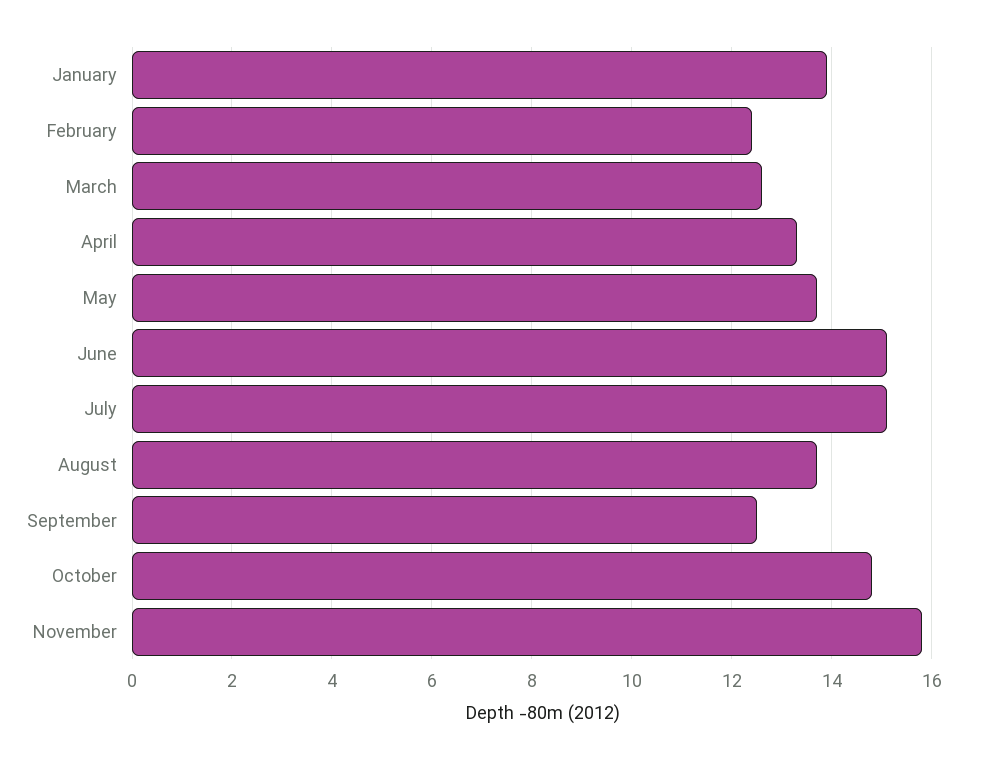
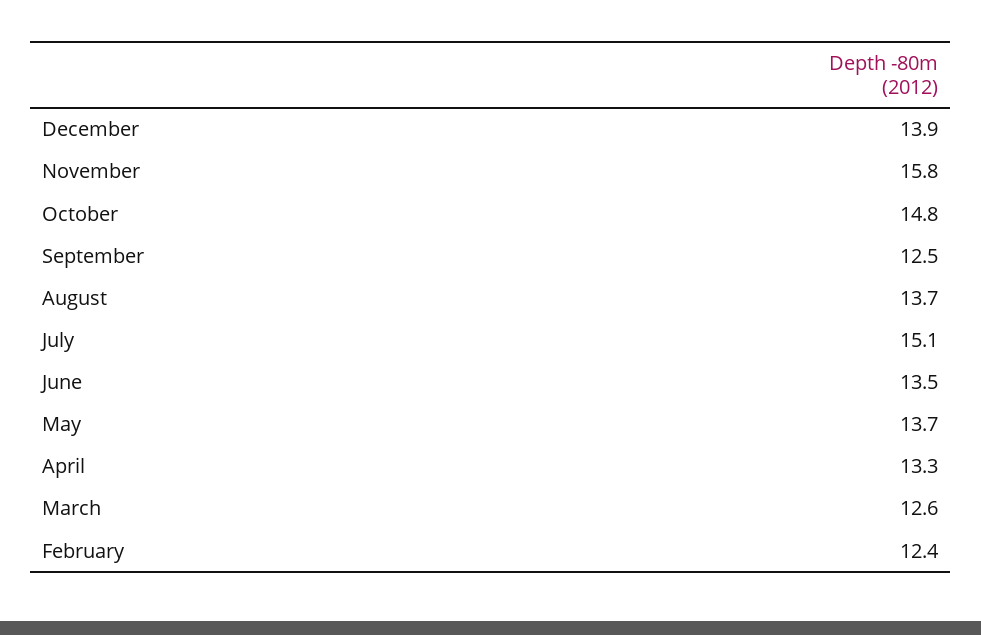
January: 14 -> none
June: 15 -> 13.5
December: none -> 13.9

